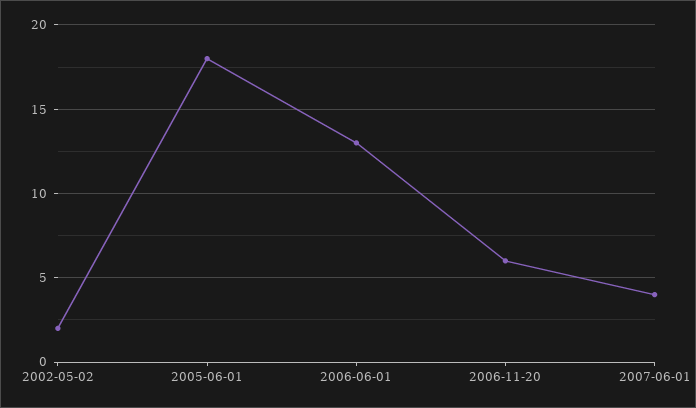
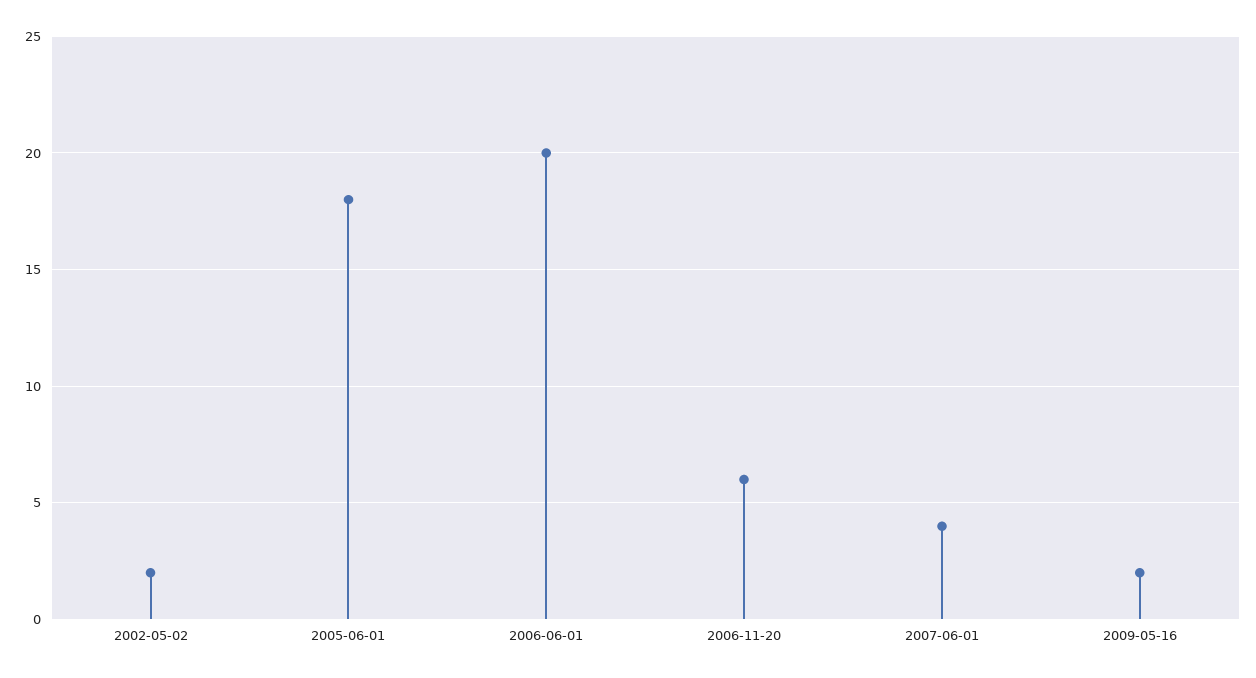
2006-06-01: 13 -> 20
2009-05-16: none -> 2

